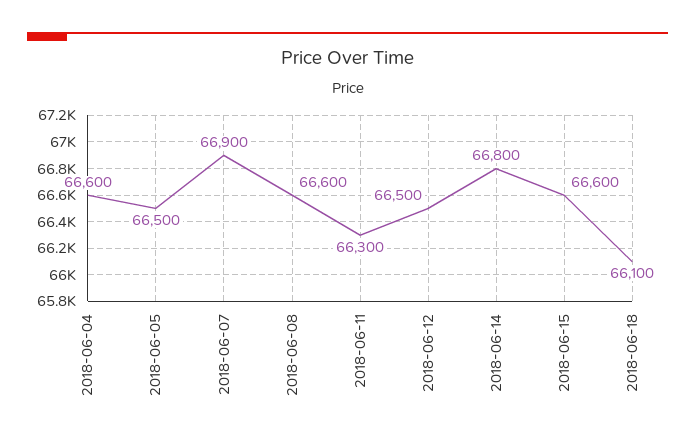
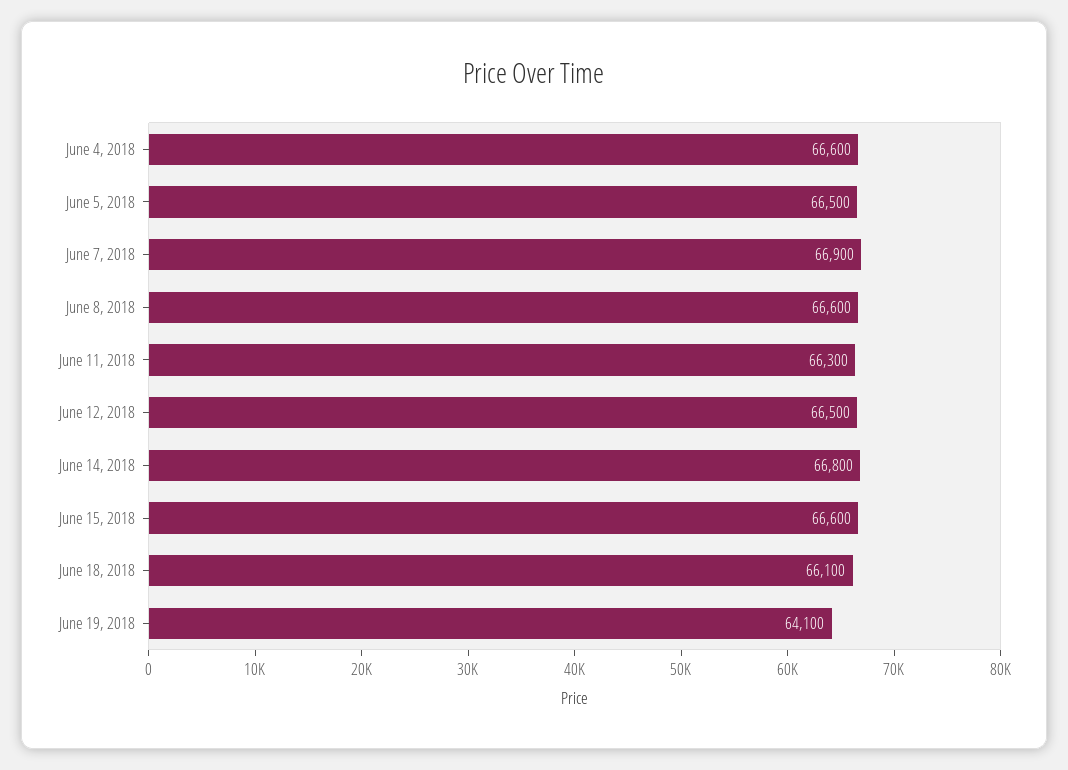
June 19, 2018: none -> 64100

